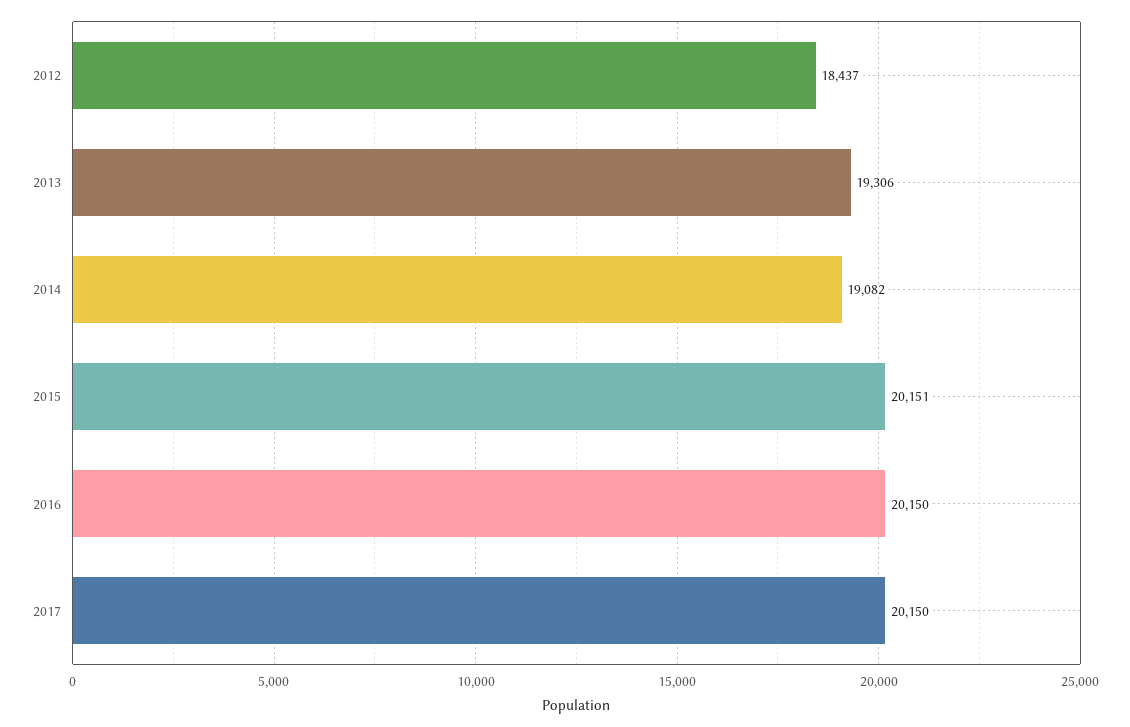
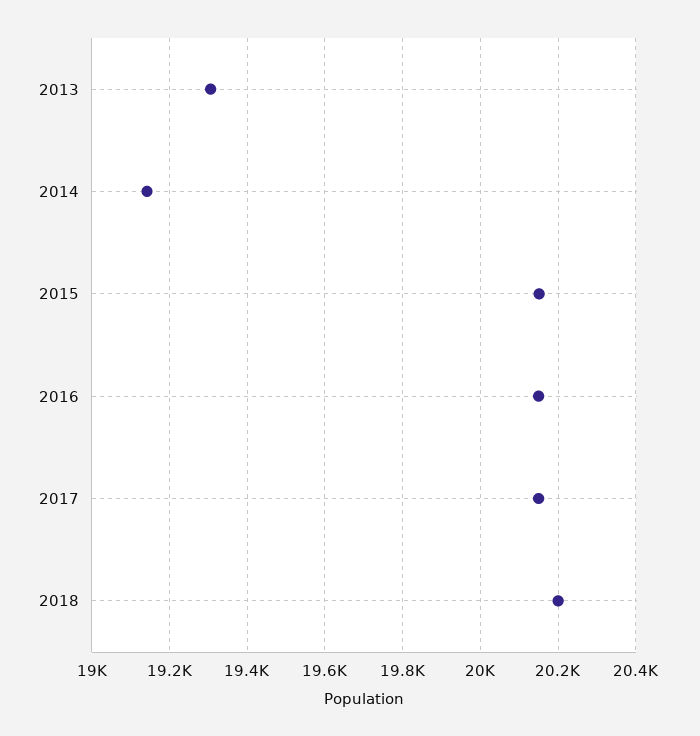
2012: 18437 -> none
2014: 19082 -> 19140
2018: none -> 20200

